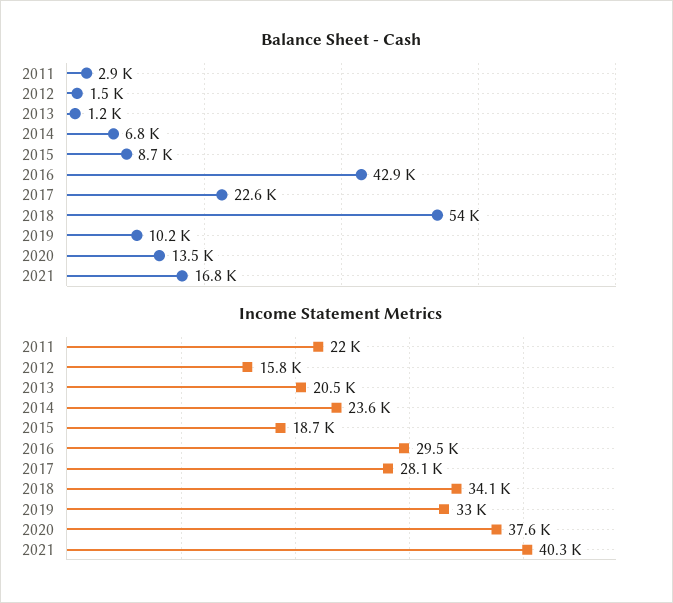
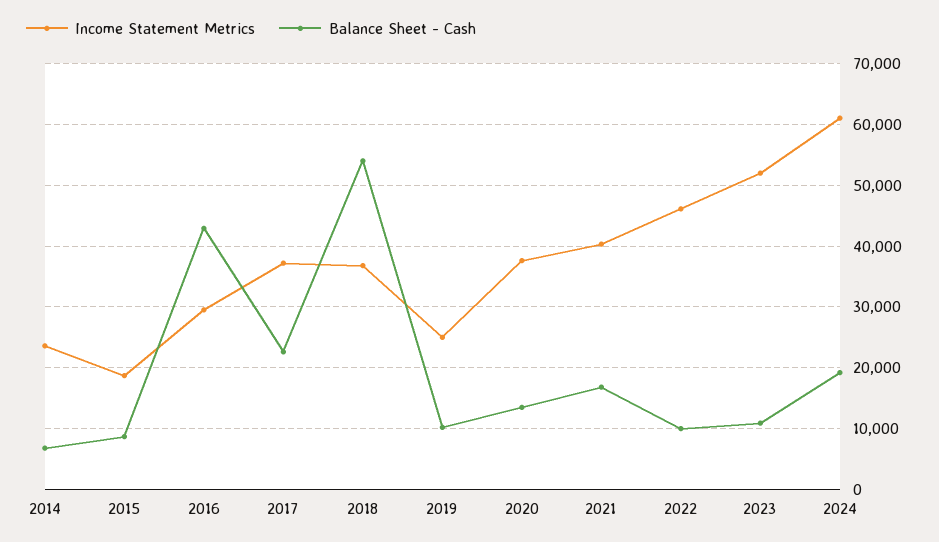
Balance Sheet - Cash, 2011: 2900 -> none
Balance Sheet - Cash, 2012: 1500 -> none
Balance Sheet - Cash, 2013: 1200 -> none
Income Statement Metrics, 2011: 22000 -> none
Income Statement Metrics, 2012: 15800 -> none
Income Statement Metrics, 2013: 20500 -> none
Income Statement Metrics, 2017: 28100 -> 37000
Income Statement Metrics, 2018: 34100 -> 37000
Income Statement Metrics, 2019: 33000 -> 25000
Income Statement Metrics, 2022: none -> 46000
Balance Sheet - Cash, 2022: none -> 10000
Income Statement Metrics, 2023: none -> 52000
Balance Sheet - Cash, 2023: none -> 11000
Income Statement Metrics, 2024: none -> 61000
Balance Sheet - Cash, 2024: none -> 19000

